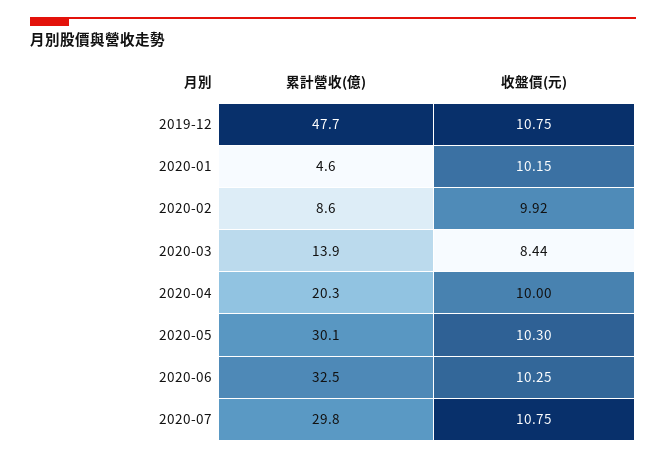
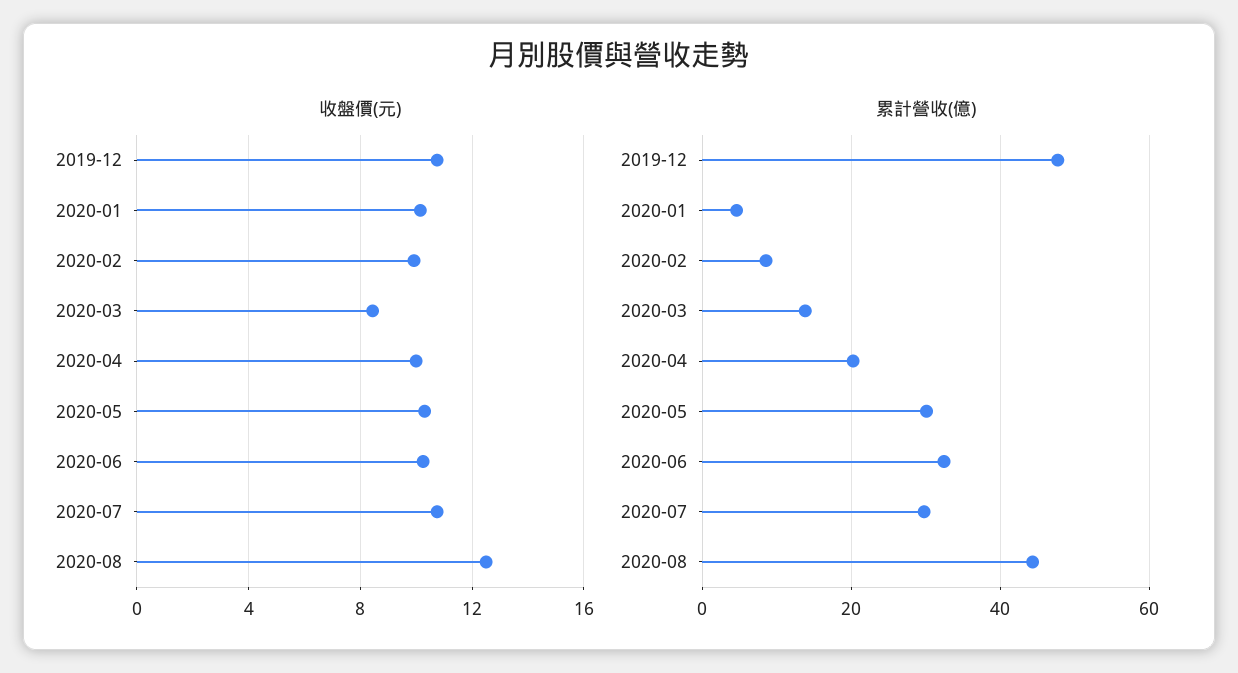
收盤價(元), 2020-08: none -> 12.5
累計營收(億), 2020-08: none -> 44

